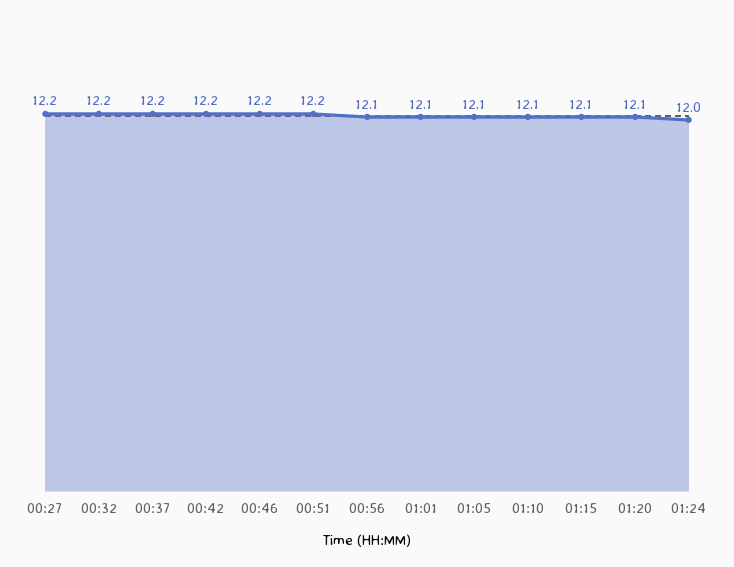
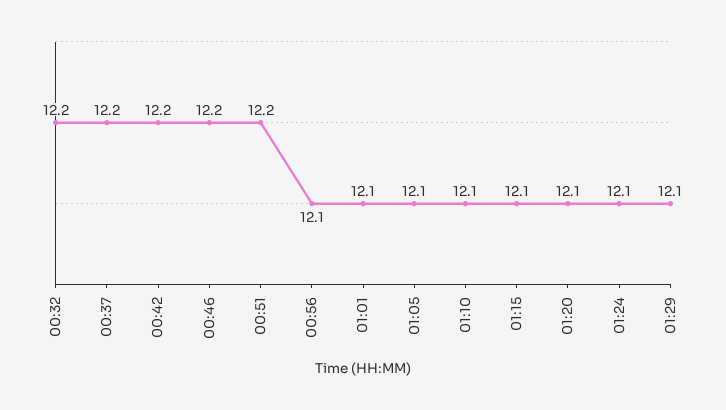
00:27: 12.2 -> none
01:24: 12 -> 12.1
01:29: none -> 12.1

